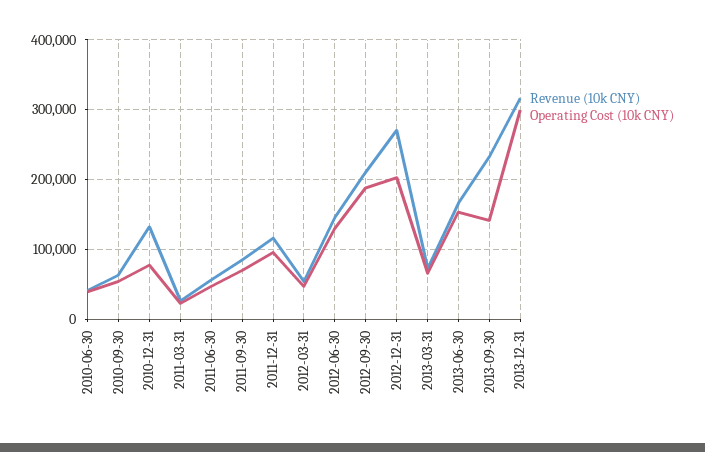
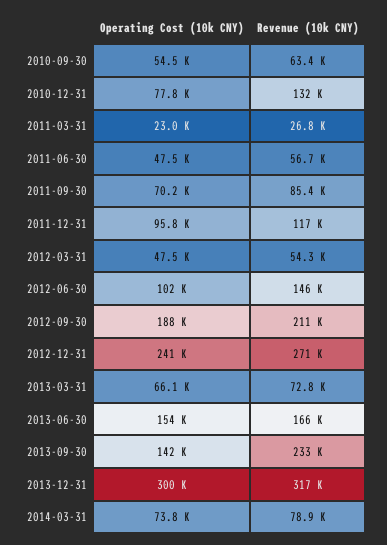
Revenue (10k CNY), 2010-06-30: 40000 -> none
Operating Cost (10k CNY), 2010-06-30: 40000 -> none
Operating Cost (10k CNY), 2012-06-30: 130000 -> 102000
Operating Cost (10k CNY), 2012-12-31: 200000 -> 241000
Operating Cost (10k CNY), 2014-03-31: none -> 73800
Revenue (10k CNY), 2014-03-31: none -> 78900

